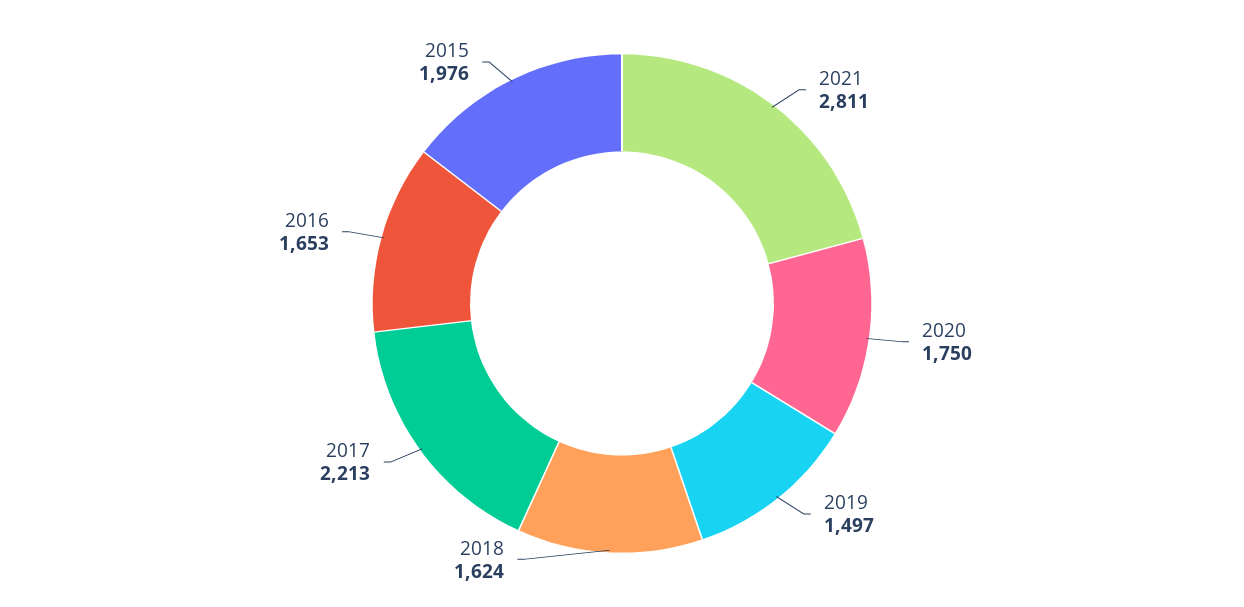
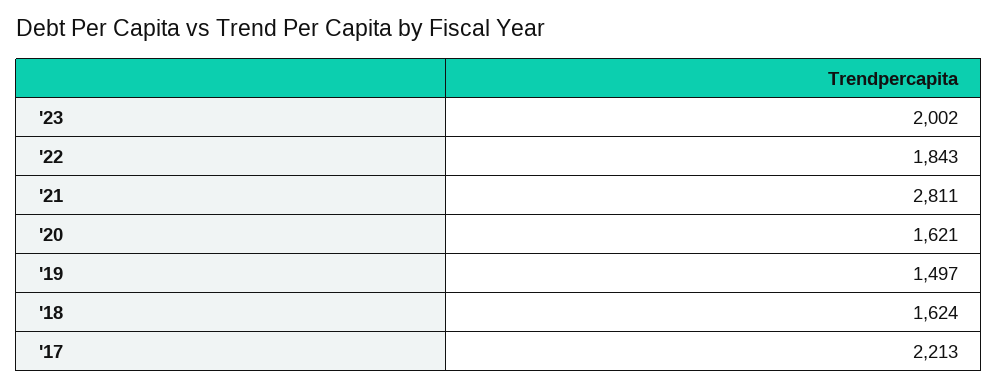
2020: 1750 -> 1621
2016: 1653 -> none
2015: 1976 -> none
'23: none -> 2002
'22: none -> 1843

